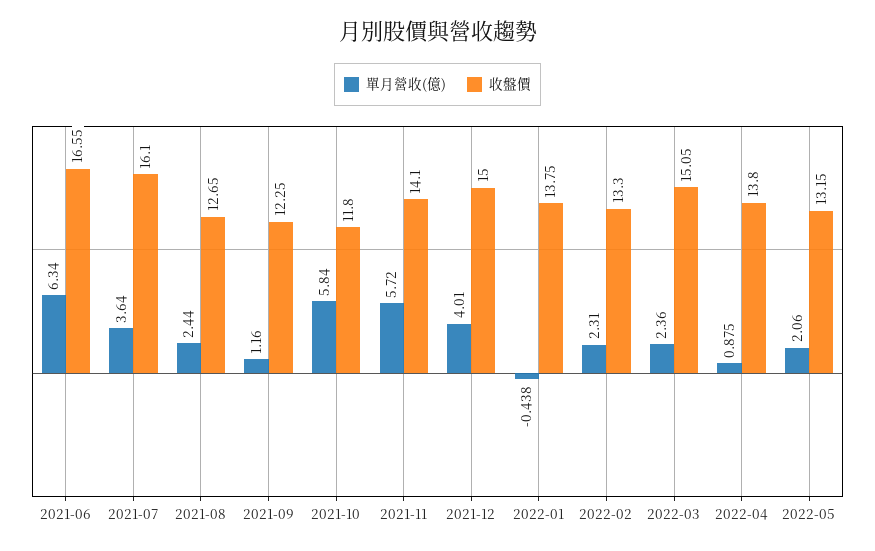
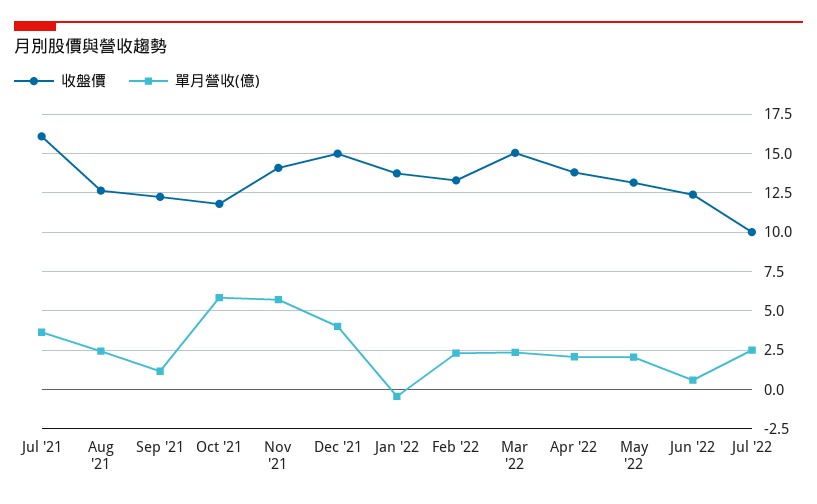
單月營收(億), 2021-06: 6.34 -> none
收盤價, 2021-06: 16.55 -> none
單月營收(億), 2022-04: 0.875 -> 2
收盤價, Jun '22: none -> 12.5
單月營收(億), Jun '22: none -> 0.5
收盤價, Jul '22: none -> 10
單月營收(億), Jul '22: none -> 2.5

